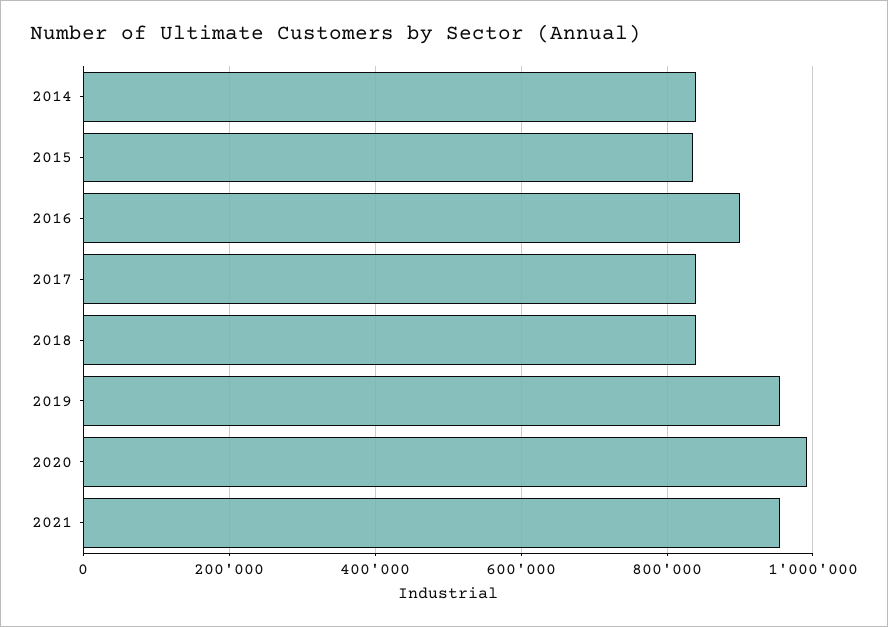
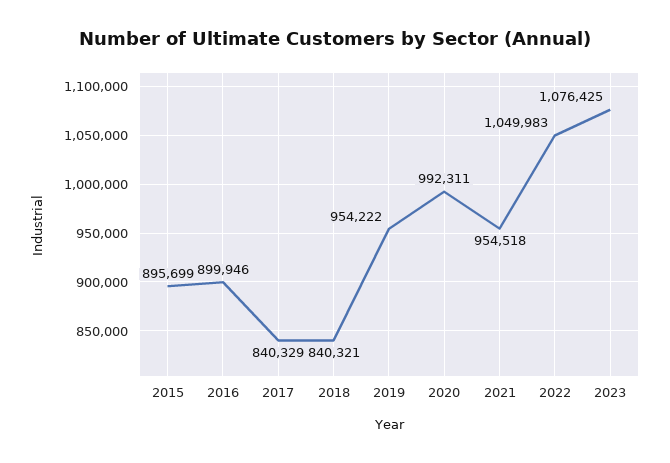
2014: 840000 -> none
2015: 840000 -> 895699
2022: none -> 1049983
2023: none -> 1076425

